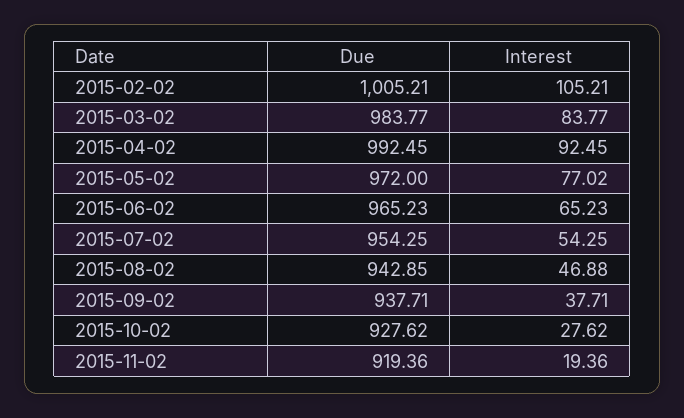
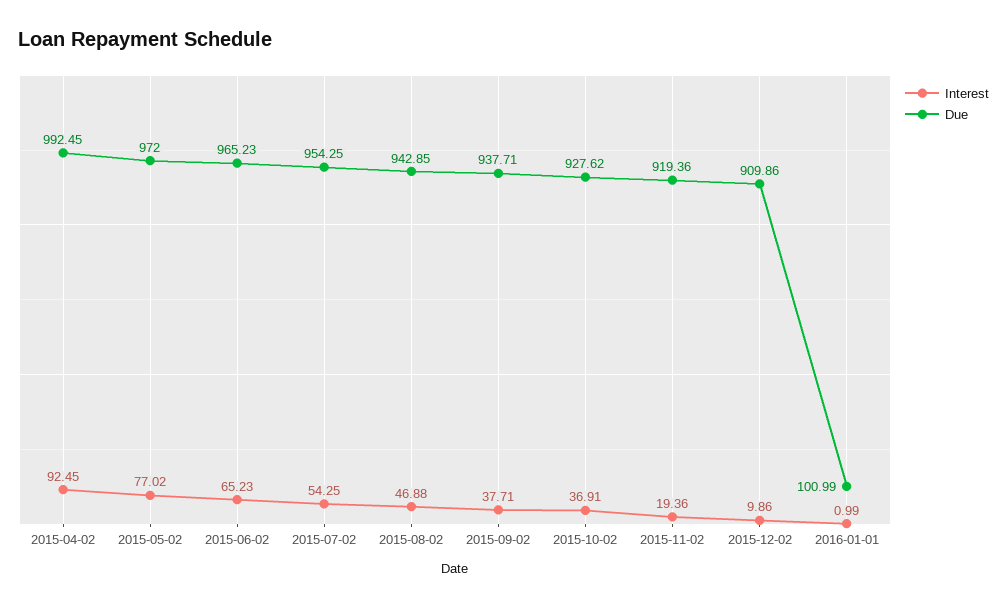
Due, 2015-02-02: 1005.21 -> none
Interest, 2015-02-02: 105.21 -> none
Due, 2015-03-02: 983.77 -> none
Interest, 2015-03-02: 83.77 -> none
Interest, 2015-10-02: 27.62 -> 36.91
Interest, 2015-12-02: none -> 9.86
Due, 2015-12-02: none -> 909.86
Interest, 2016-01-01: none -> 0.99
Due, 2016-01-01: none -> 100.99

